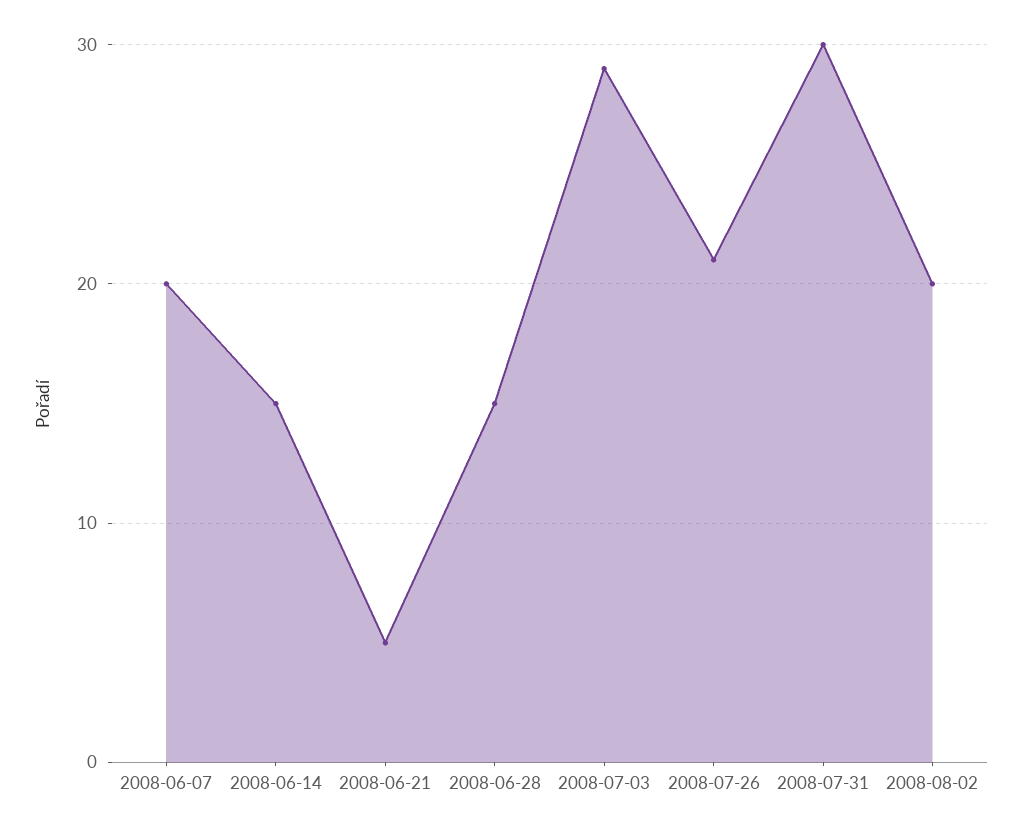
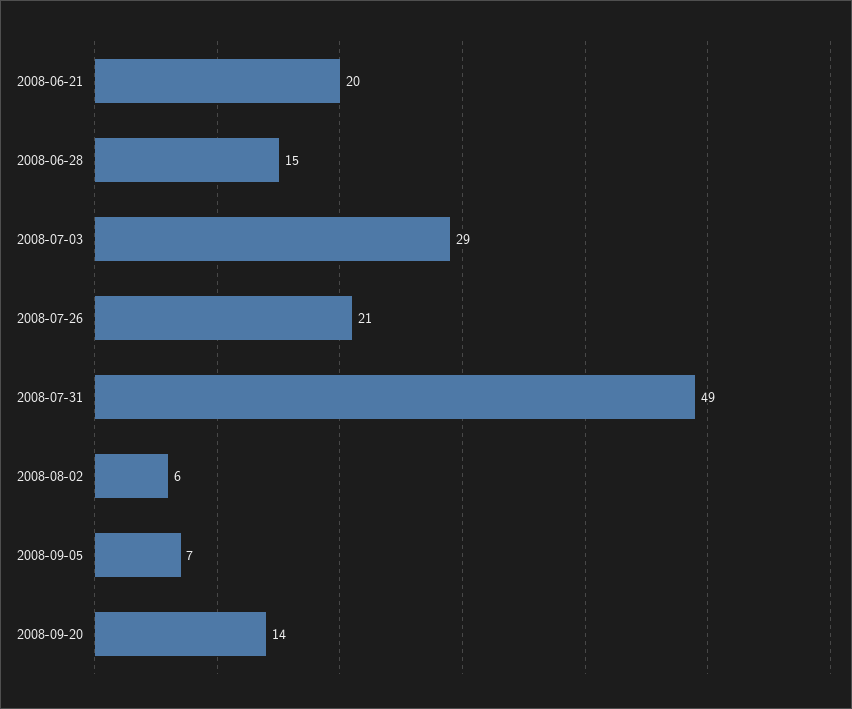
2008-06-07: 20 -> none
2008-06-14: 15 -> none
2008-06-21: 5 -> 20
2008-07-31: 30 -> 49
2008-08-02: 20 -> 6
2008-09-05: none -> 7
2008-09-20: none -> 14

